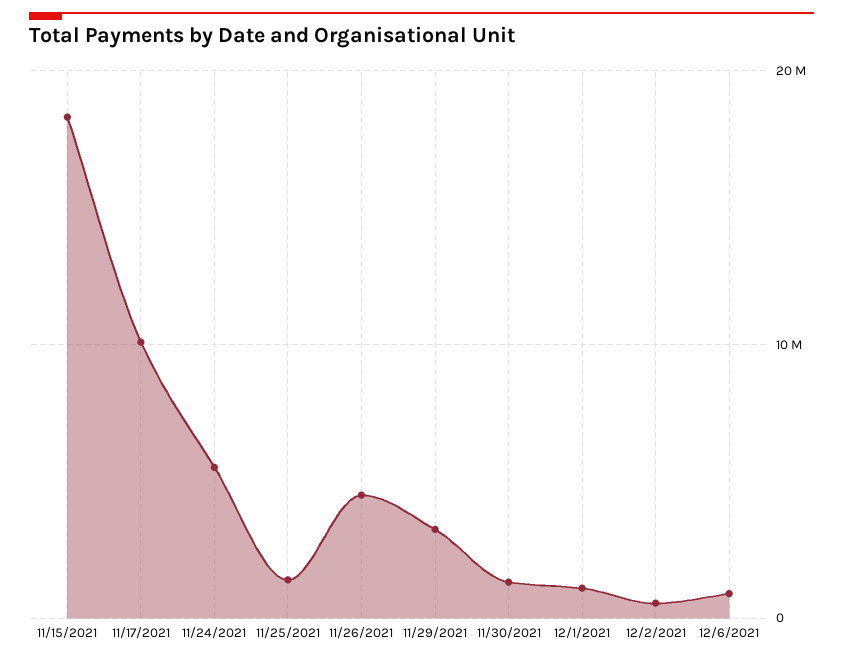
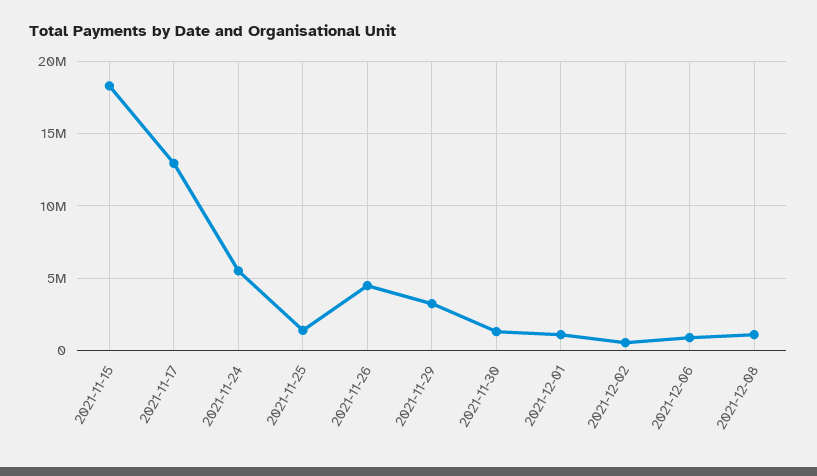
11/17/2021: 10000000 -> 13000000
2021-12-08: none -> 1000000

